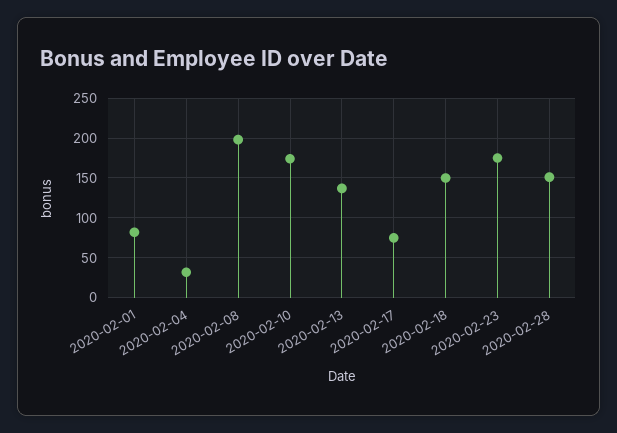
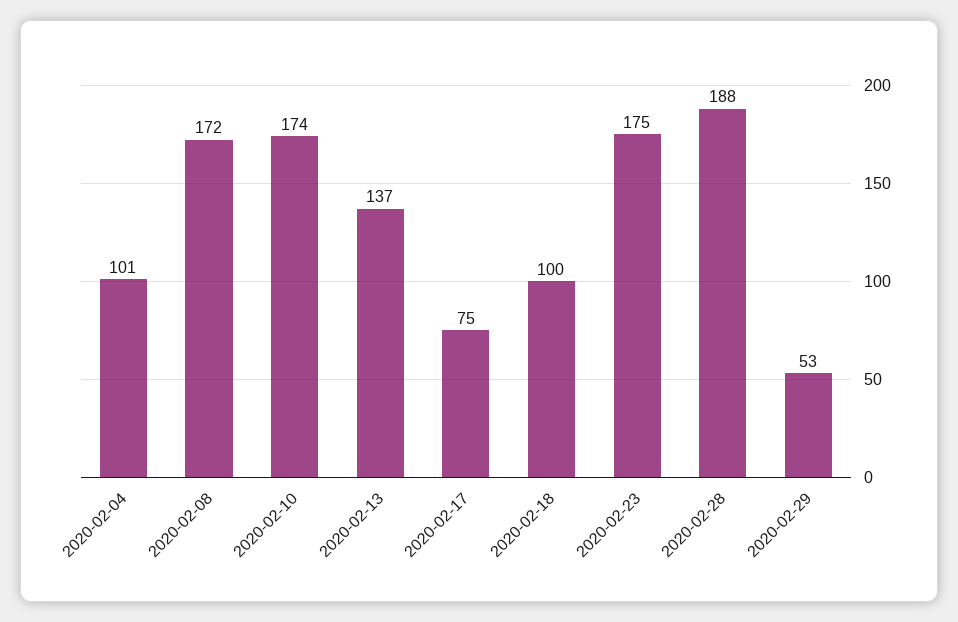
2020-02-01: 80 -> none
2020-02-04: 30 -> 101
2020-02-08: 200 -> 172
2020-02-18: 150 -> 100
2020-02-28: 150 -> 188
2020-02-29: none -> 53

